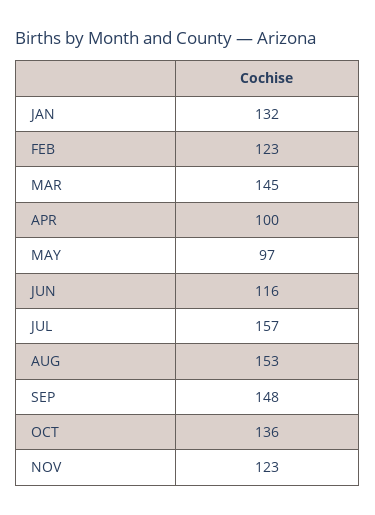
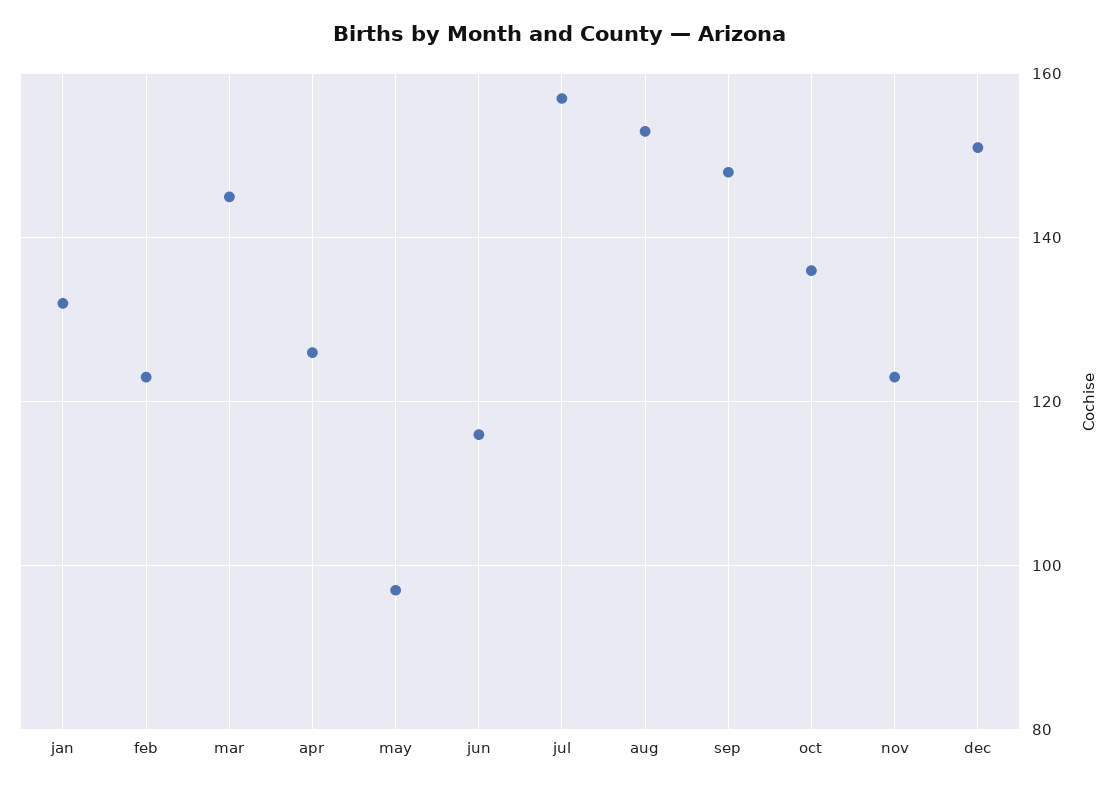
APR: 100 -> 125
dec: none -> 150

